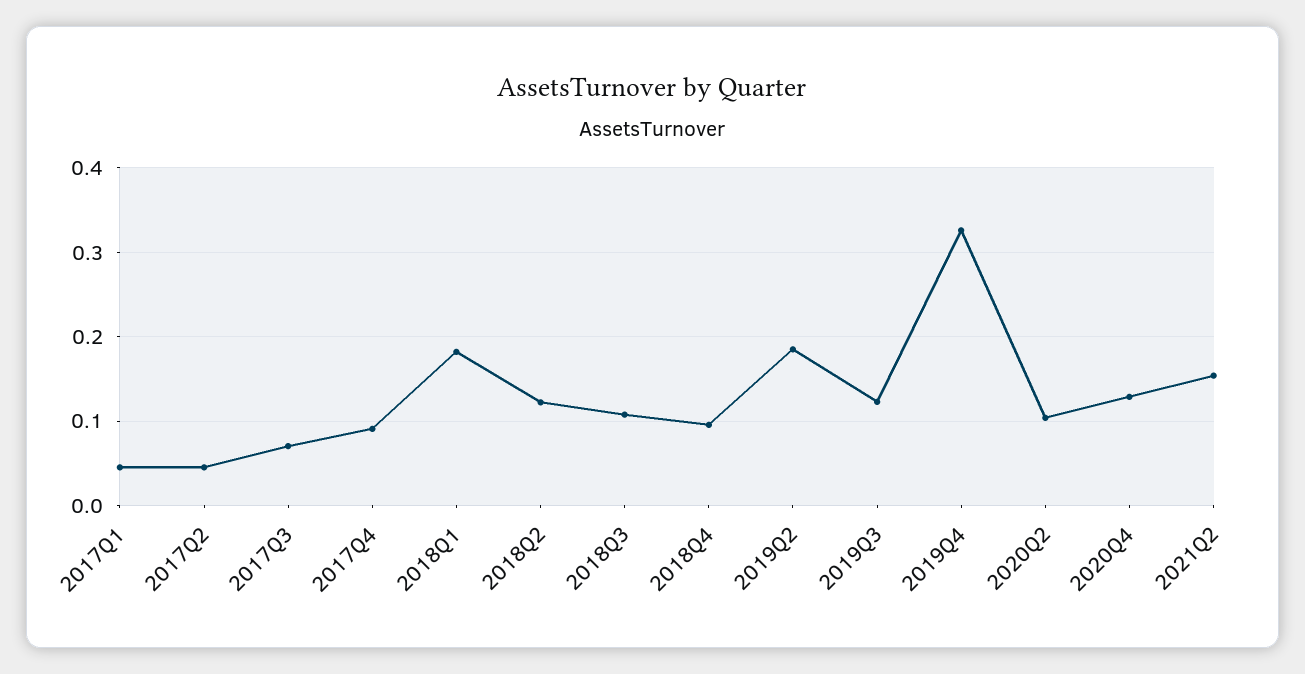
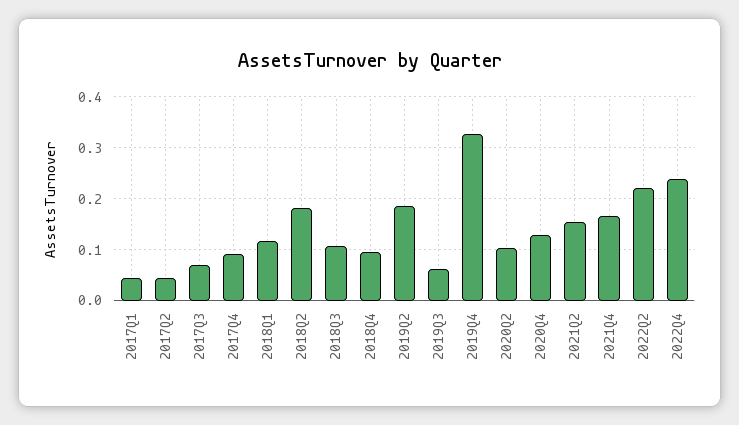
2018Q1: 0.18 -> 0.12
2018Q2: 0.12 -> 0.18
2019Q3: 0.12 -> 0.06
2021Q4: none -> 0.16
2022Q2: none -> 0.22
2022Q4: none -> 0.24

